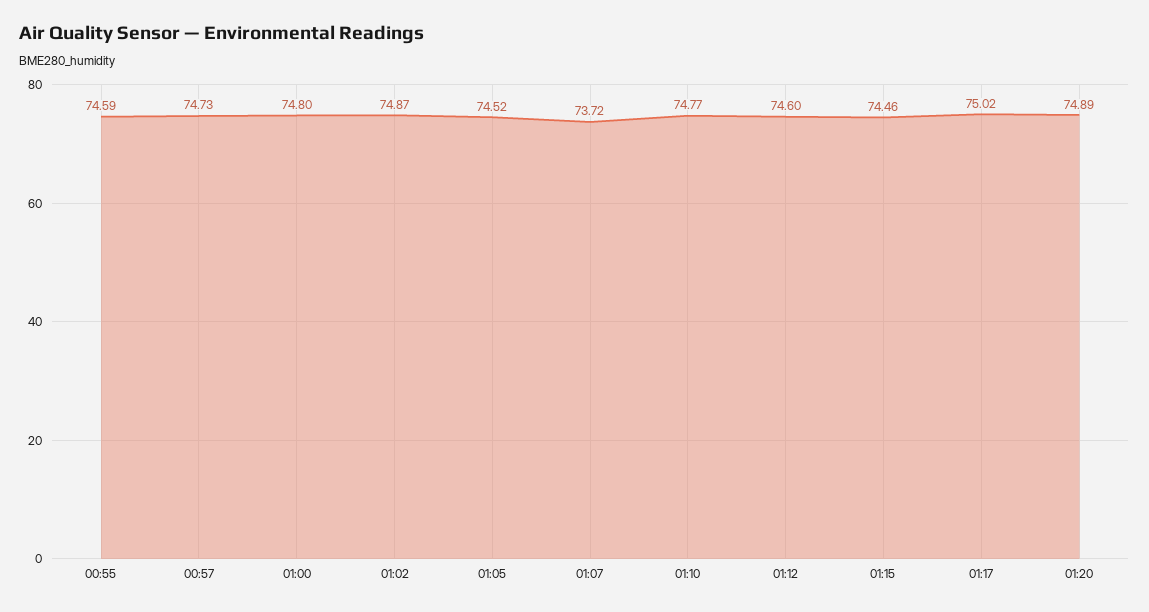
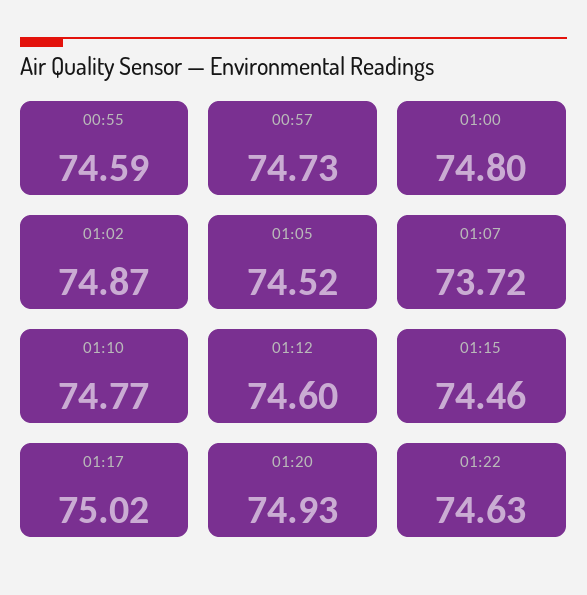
01:20: 74.89 -> 74.93
01:22: none -> 74.63

